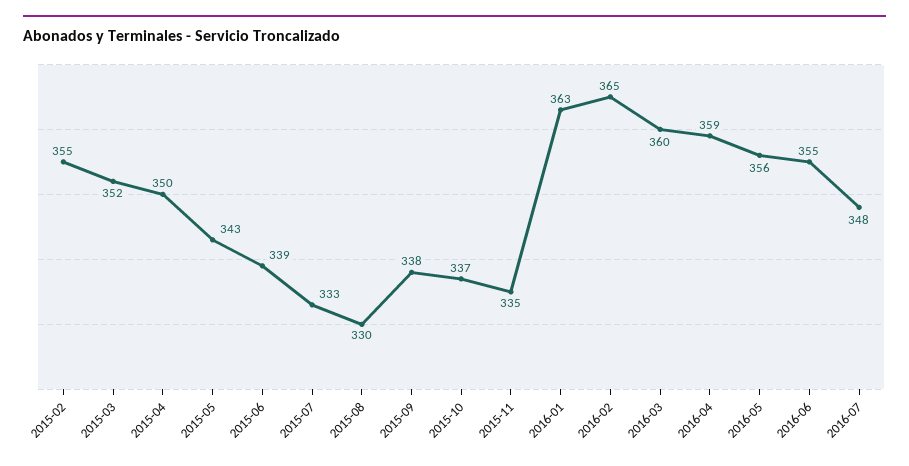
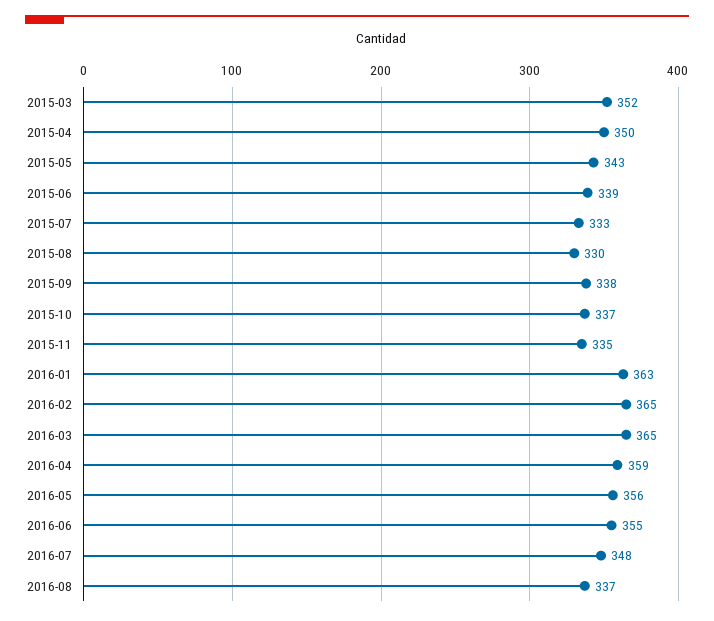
2015-02: 355 -> none
2016-03: 360 -> 365
2016-08: none -> 337

